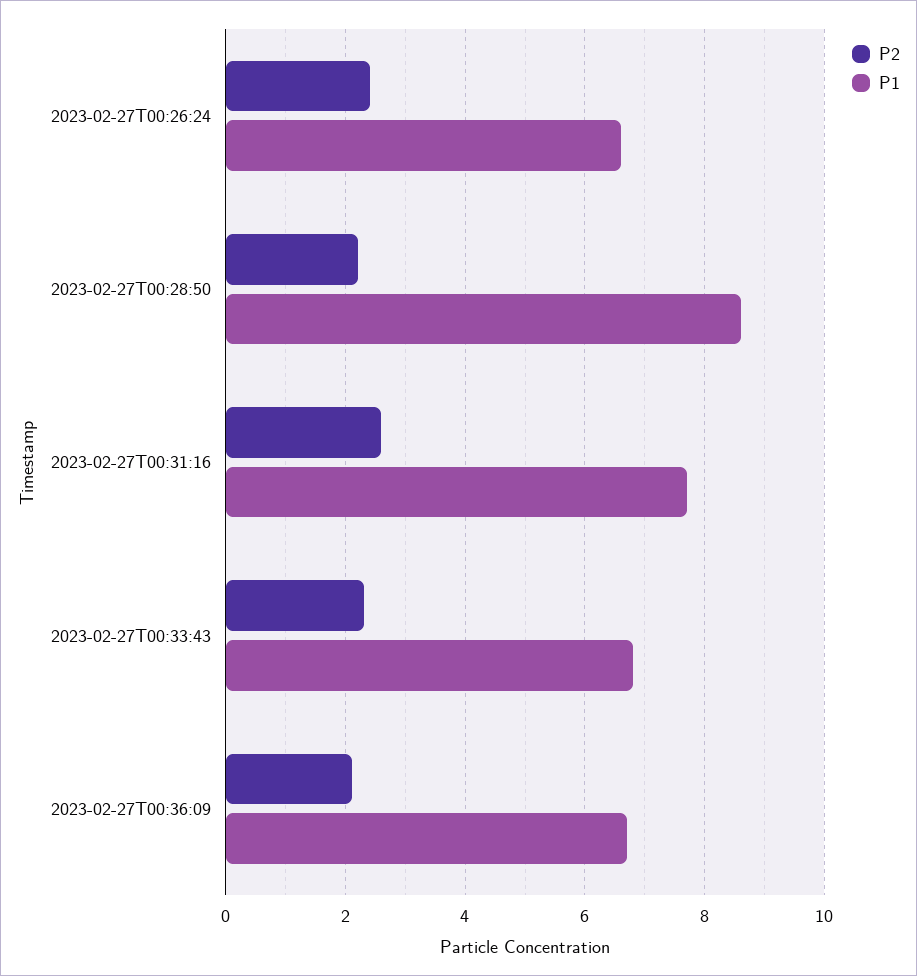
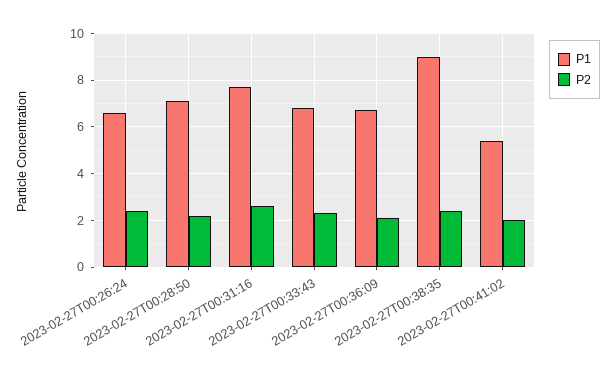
P1, 2023-02-27T00:28:50: 8.5 -> 7
P1, 2023-02-27T00:38:35: none -> 9
P2, 2023-02-27T00:38:35: none -> 2.5
P1, 2023-02-27T00:41:02: none -> 5.5
P2, 2023-02-27T00:41:02: none -> 2

